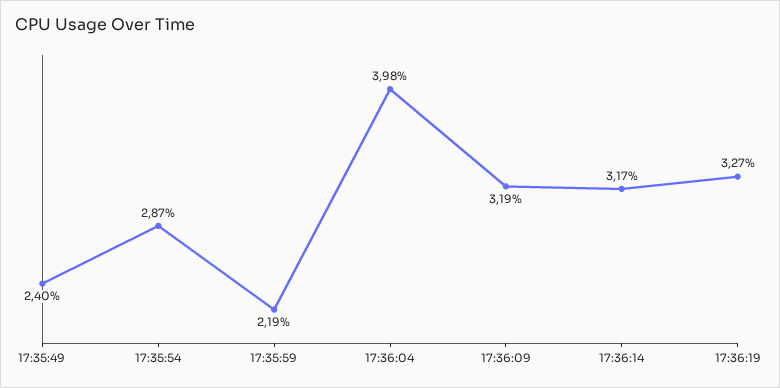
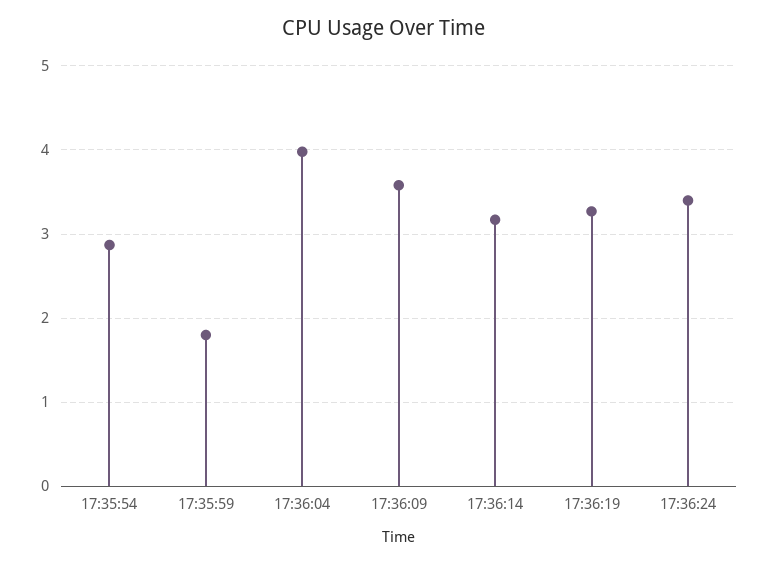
17:35:49: 2.4 -> none
17:35:59: 2.19 -> 1.8
17:36:09: 3.19 -> 3.6
17:36:24: none -> 3.4

